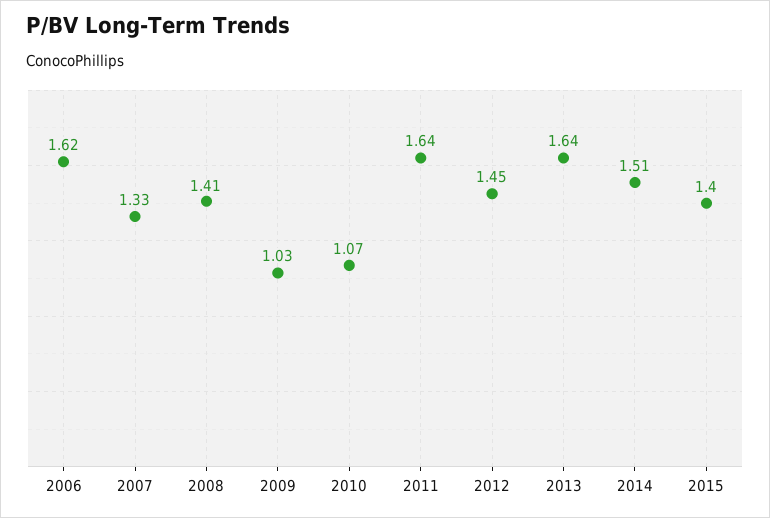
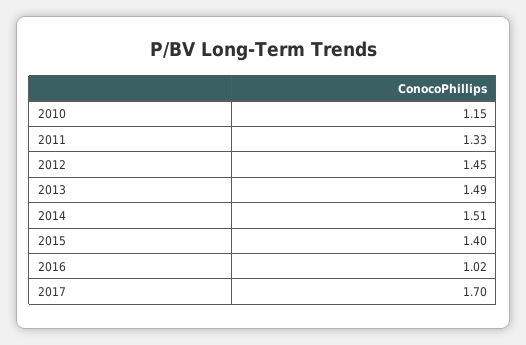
2006: 1.62 -> none
2007: 1.33 -> none
2008: 1.41 -> none
2009: 1.03 -> none
2010: 1.07 -> 1.15
2011: 1.64 -> 1.33
2013: 1.64 -> 1.49
2016: none -> 1.02
2017: none -> 1.7

